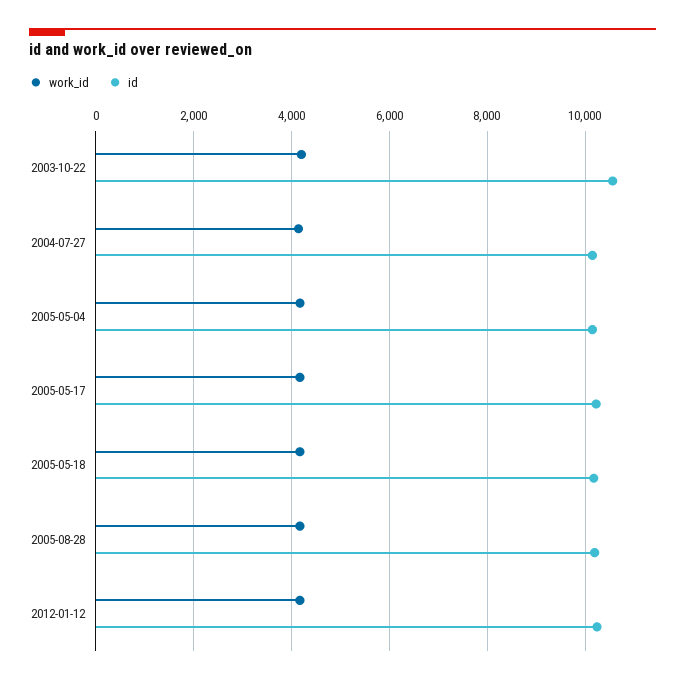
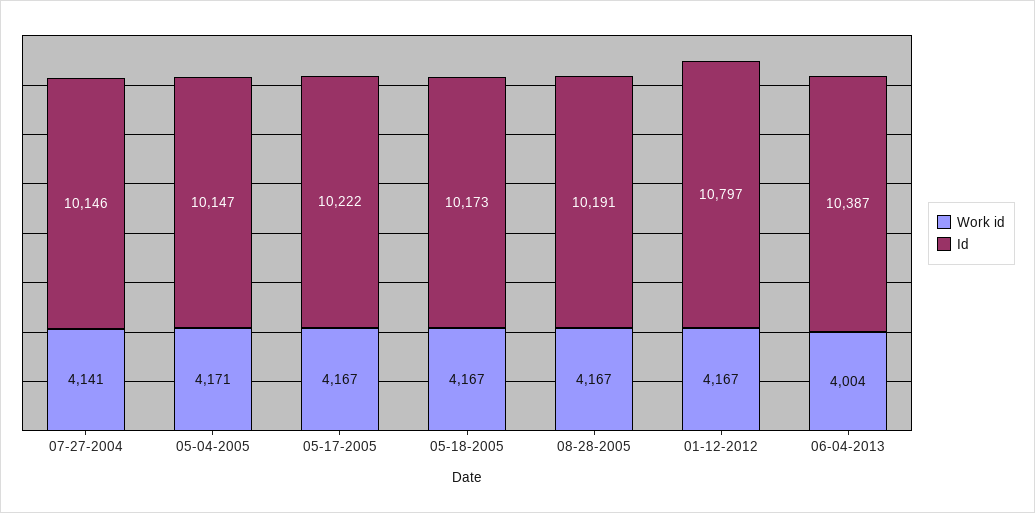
work_id, 2003-10-22: 4200 -> none
id, 2003-10-22: 10600 -> none
id, 2012-01-12: 10200 -> 10797
work_id, 06-04-2013: none -> 4004
id, 06-04-2013: none -> 10387

